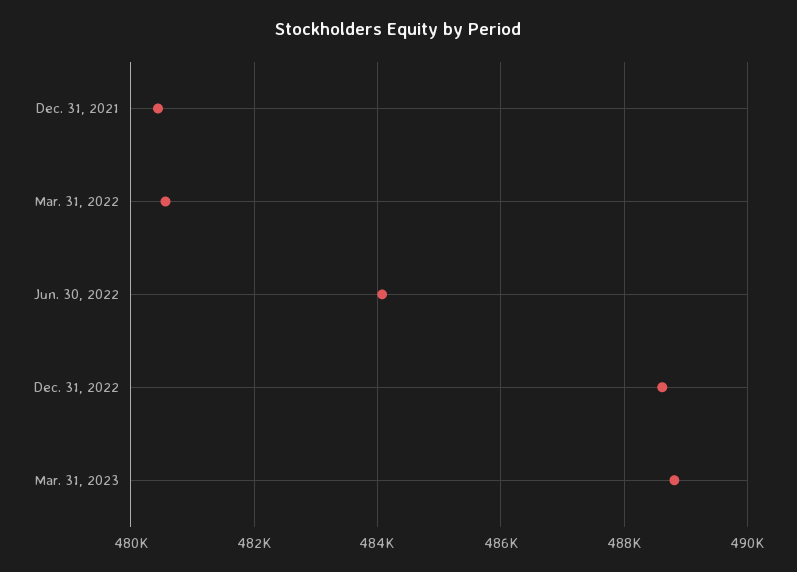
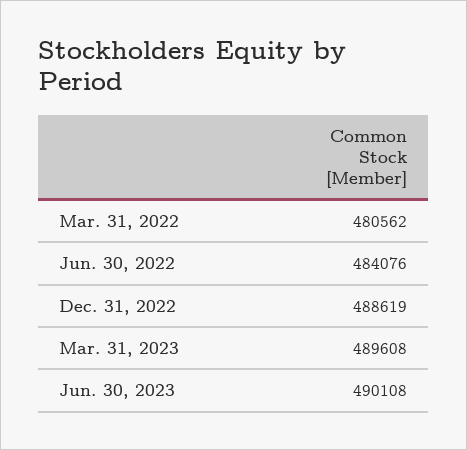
Dec. 31, 2021: 480400 -> none
Mar. 31, 2023: 488800 -> 489608
Jun. 30, 2023: none -> 490108

